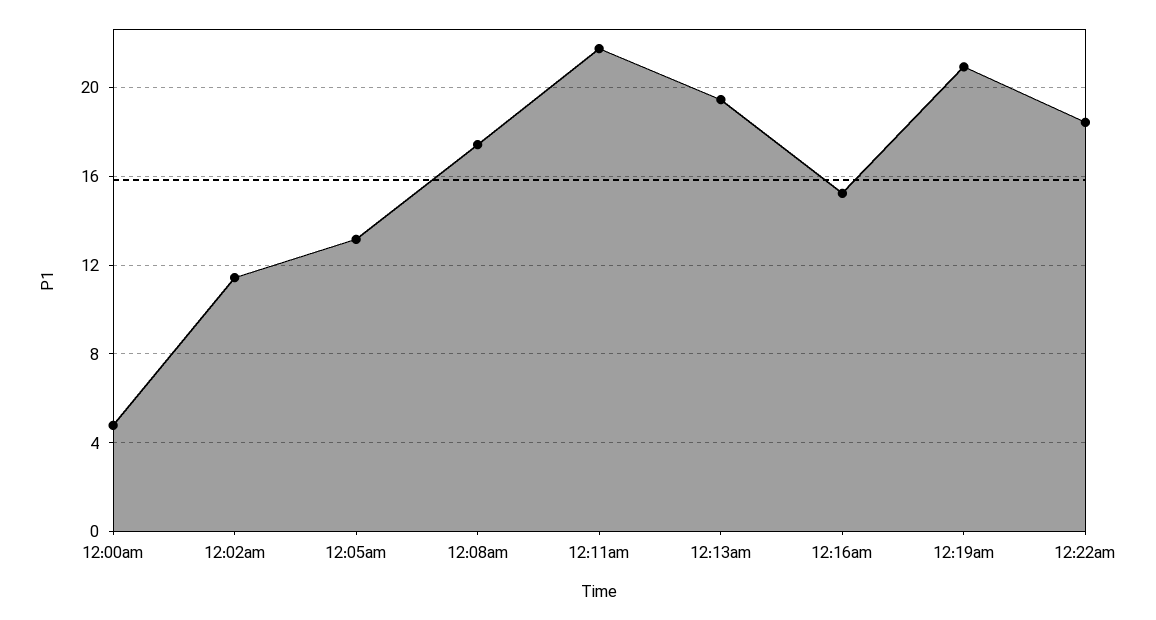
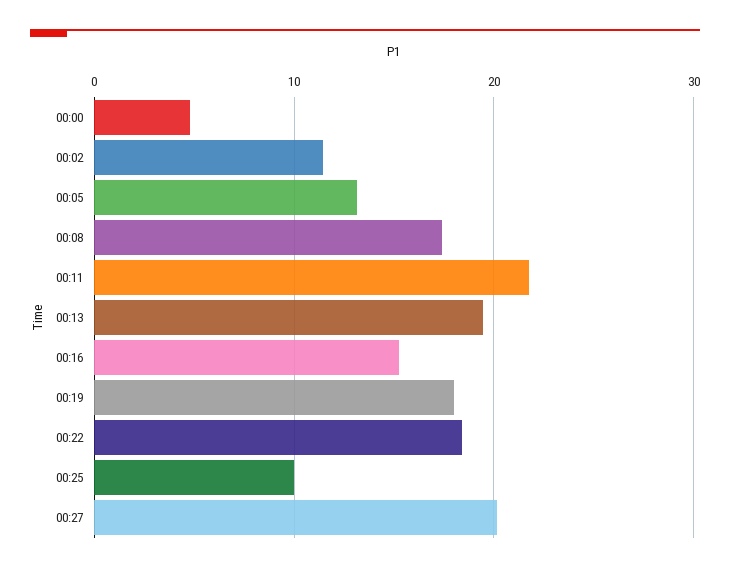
12:19am: 21 -> 18
00:25: none -> 10
00:27: none -> 20

